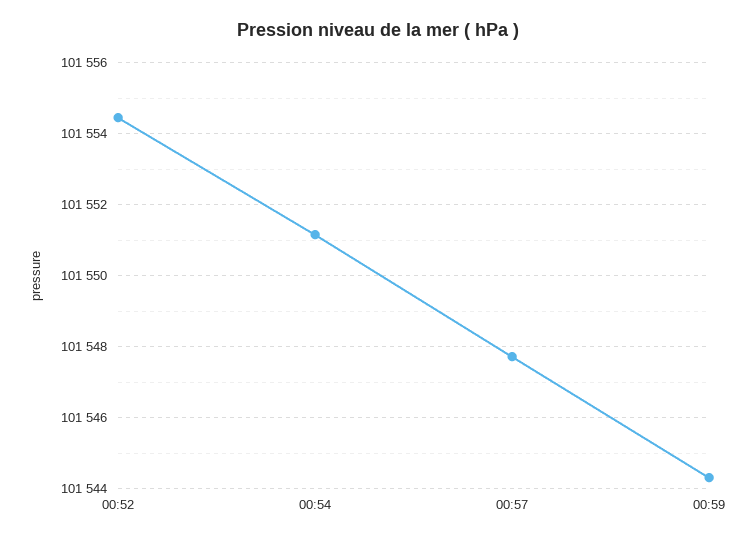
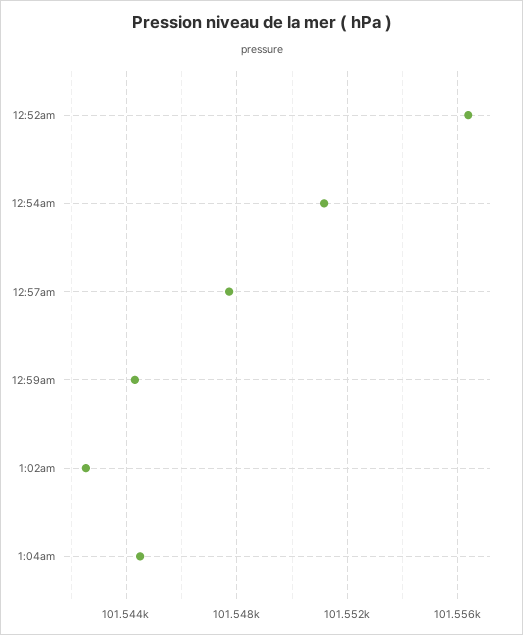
00:52: 101554.4 -> 101556.5
1:02am: none -> 101542.5
1:04am: none -> 101544.5

